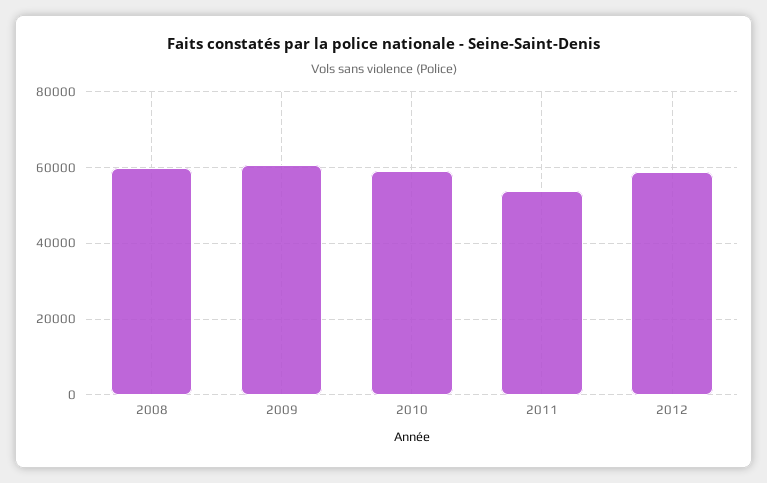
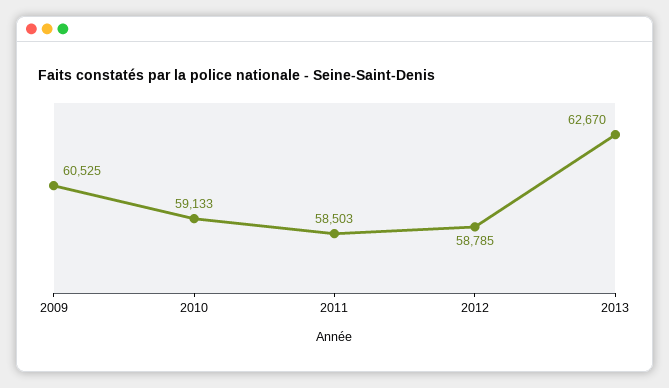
2008: 60000 -> none
2011: 54000 -> 58503
2013: none -> 62670

